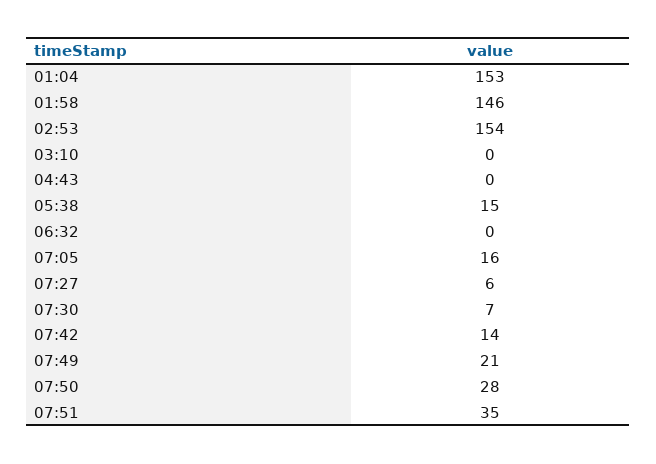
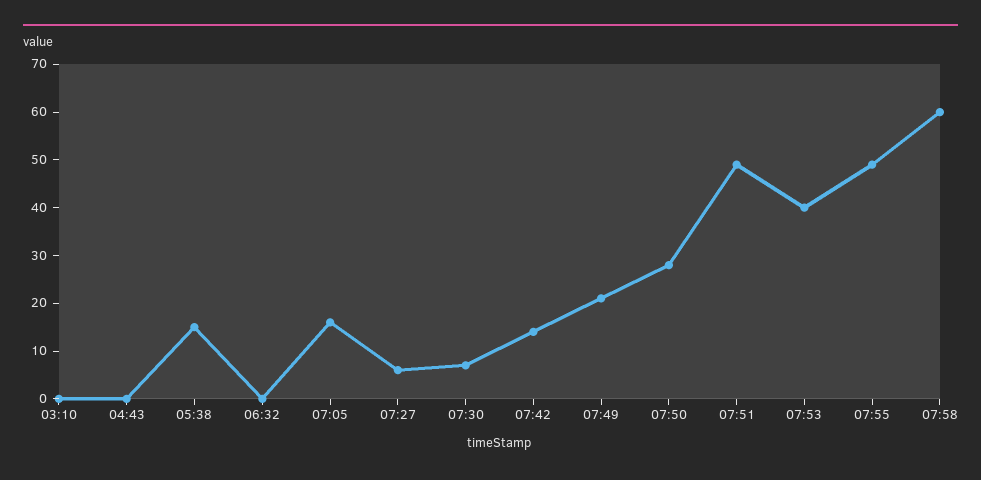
01:04: 153 -> none
01:58: 146 -> none
02:53: 154 -> none
07:51: 35 -> 50
07:53: none -> 40
07:55: none -> 50
07:58: none -> 60

